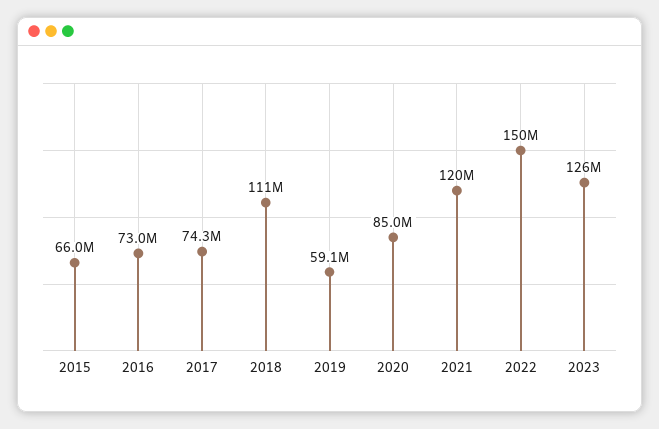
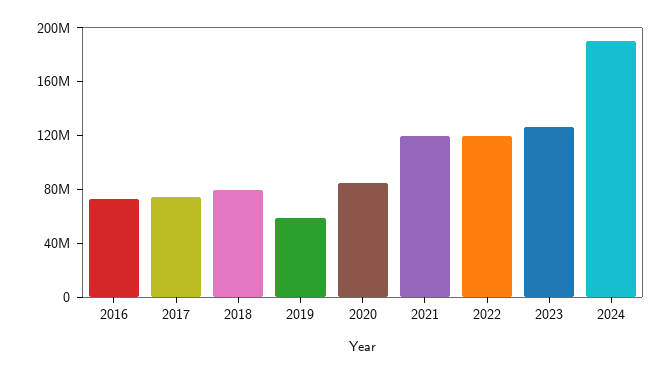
2015: 66000000 -> none
2018: 111000000 -> 80000000
2022: 150000000 -> 120000000
2024: none -> 190000000

